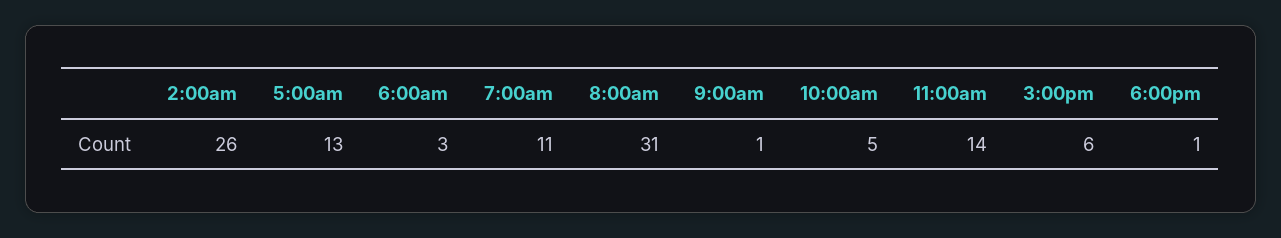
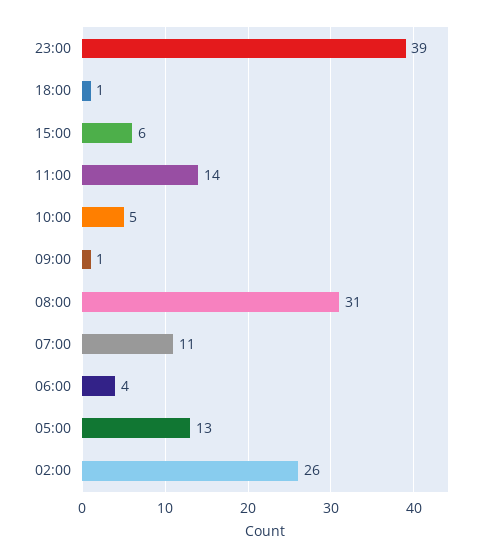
6:00am: 3 -> 4
23:00: none -> 39

